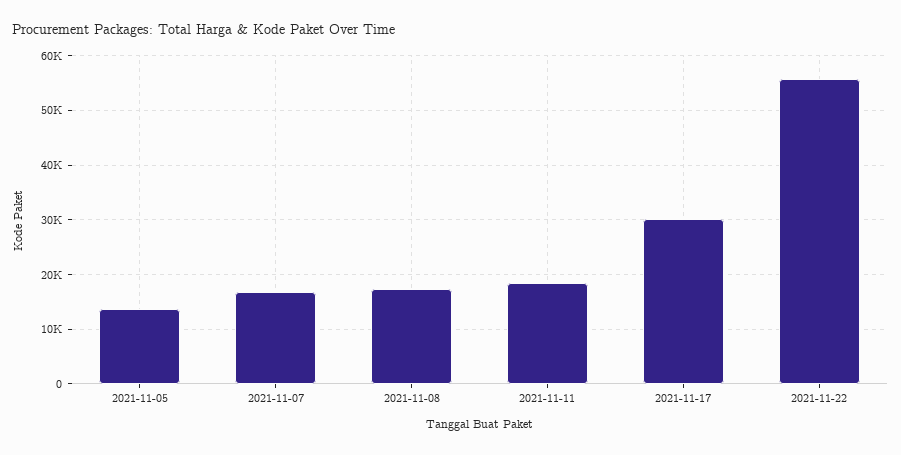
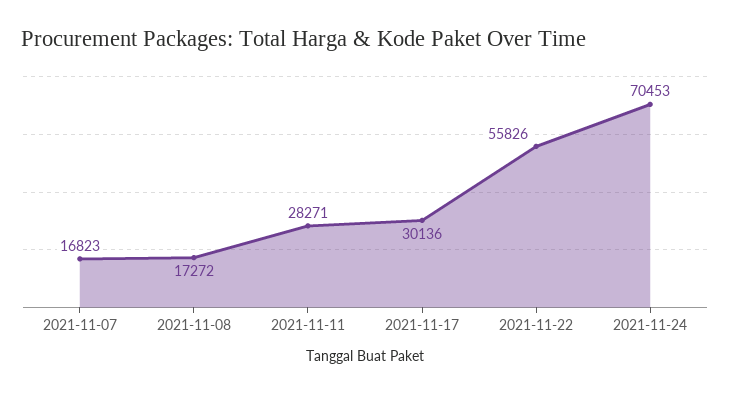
2021-11-05: 14000 -> none
2021-11-11: 18000 -> 28271
2021-11-24: none -> 70453

